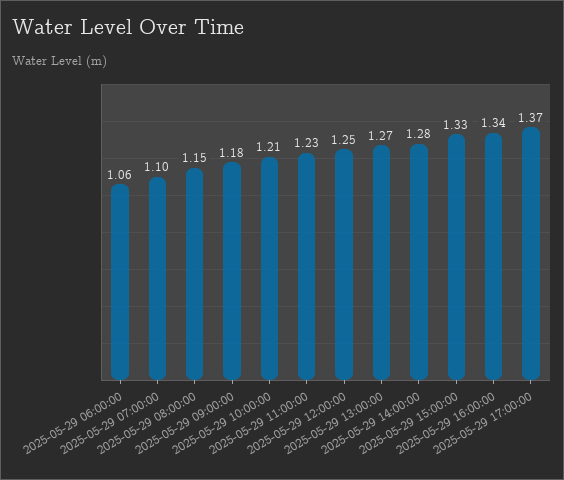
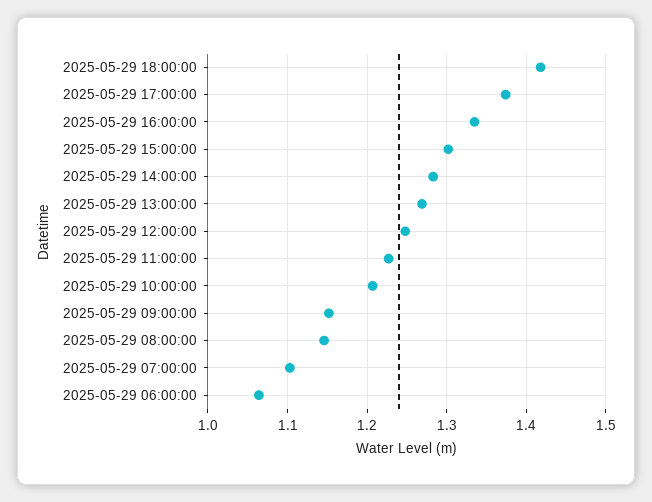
2025-05-29 09:00:00: 1.18 -> 1.15
2025-05-29 15:00:00: 1.33 -> 1.3
2025-05-29 18:00:00: none -> 1.42

